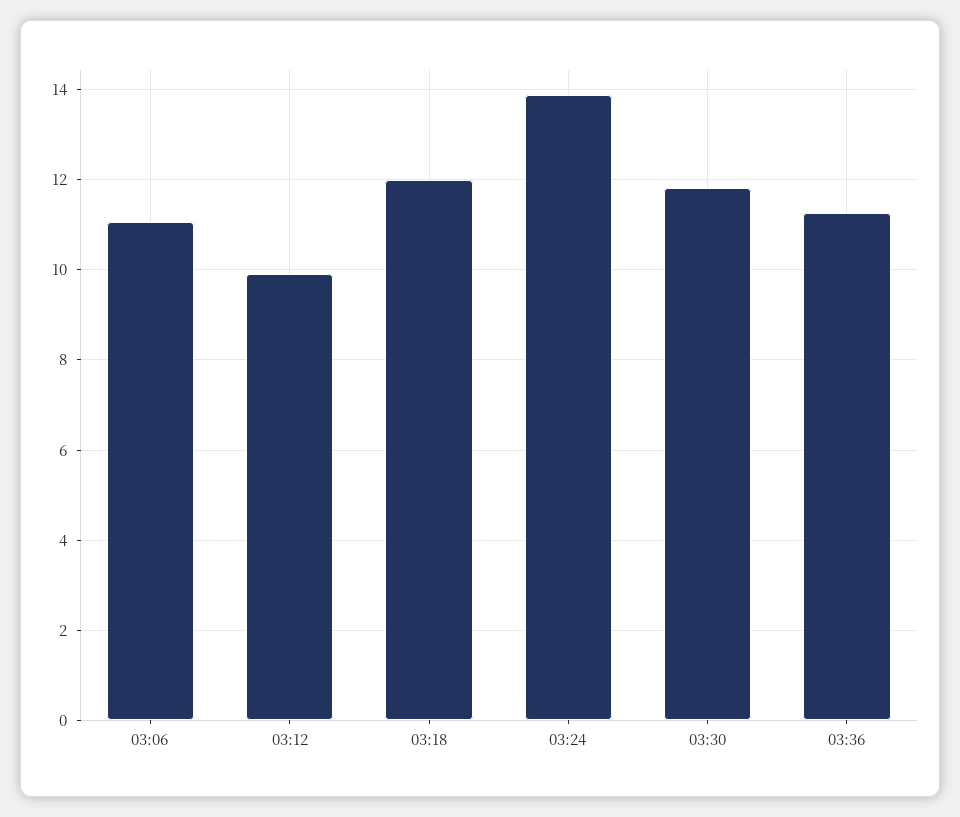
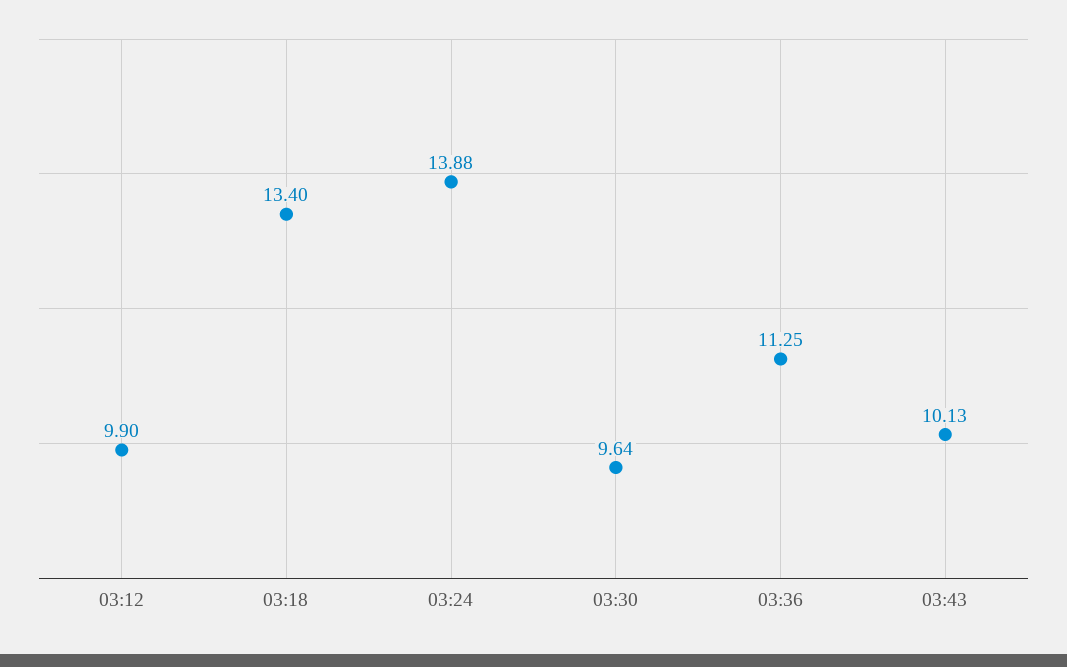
03:06: 11 -> none
03:18: 12 -> 13.4
03:30: 11.8 -> 9.64
03:43: none -> 10.13

